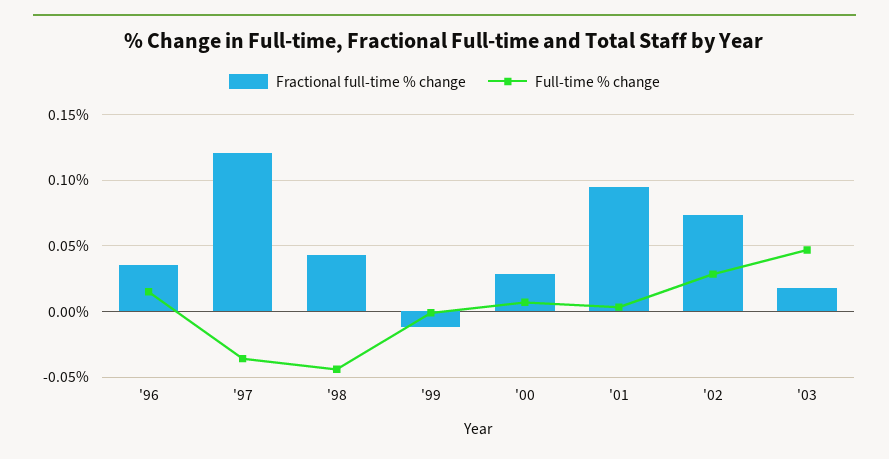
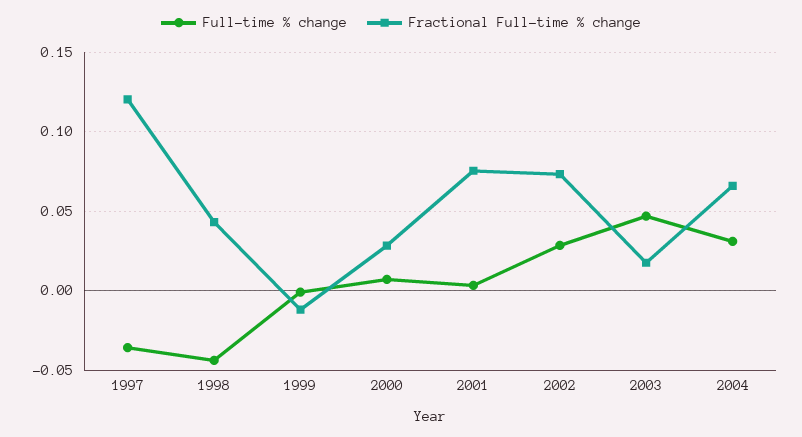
Fractional full-time % change, '96: 0.035 -> none
Full-time % change, '96: 0.015 -> none
Fractional full-time % change, '01: 0.095 -> 0.075
Full-time % change, 2004: none -> 0.03
Fractional full-time % change, 2004: none -> 0.065

